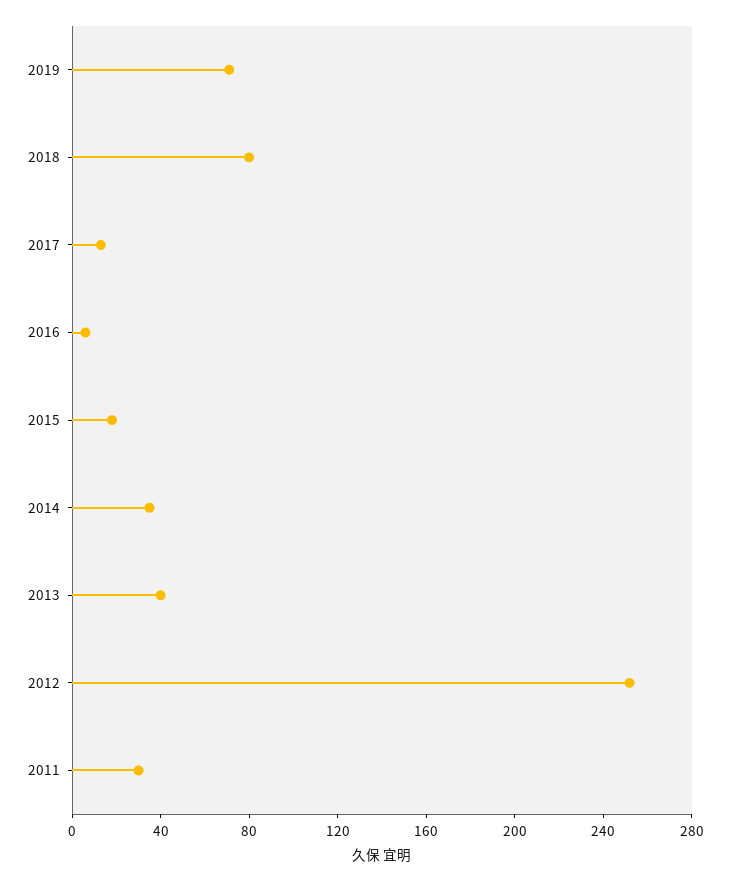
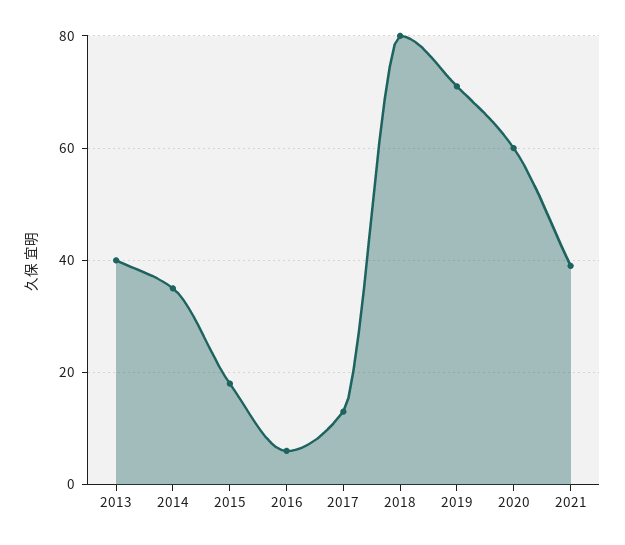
2012: 250 -> none
2011: 30 -> none
2020: none -> 60
2021: none -> 40

